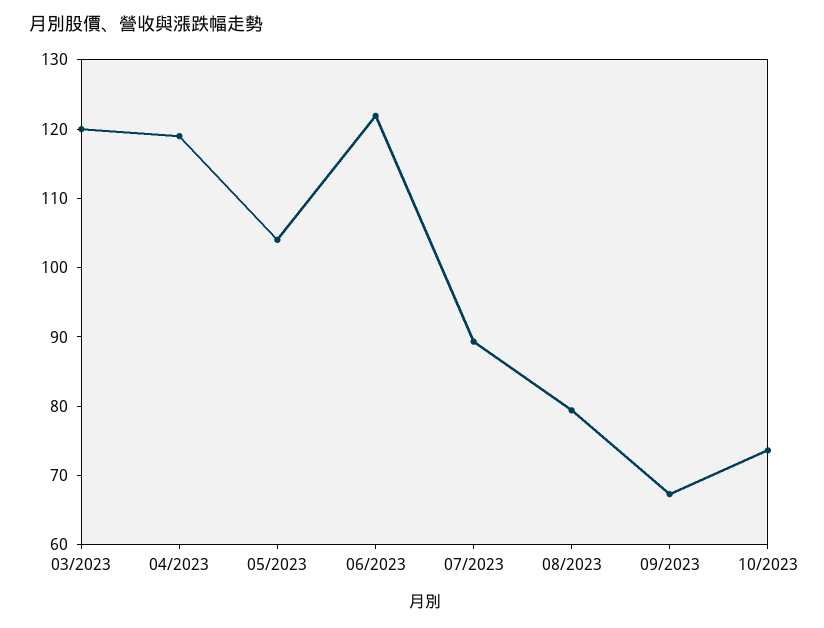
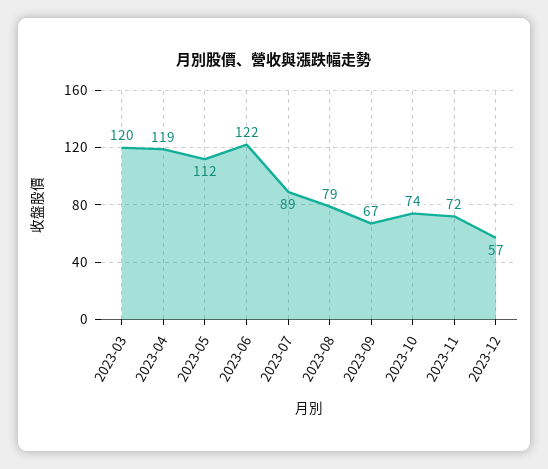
05/2023: 104 -> 112
2023-11: none -> 72
2023-12: none -> 57

